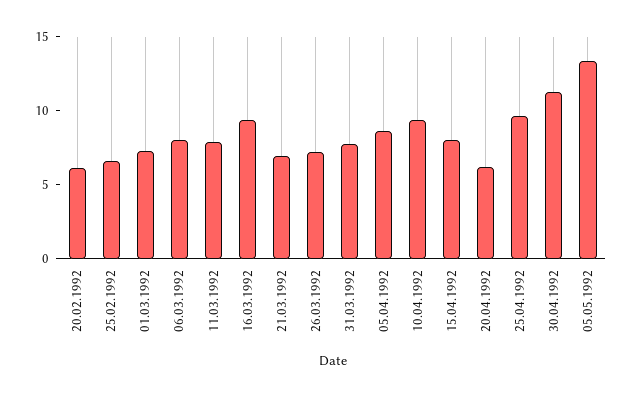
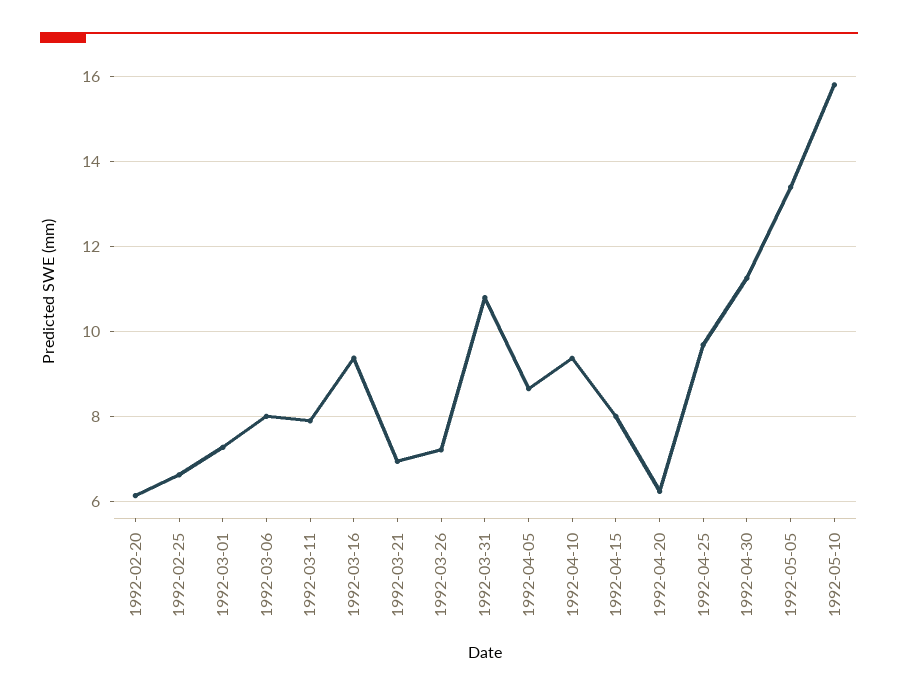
31.03.1992: 8 -> 10.8
1992-05-10: none -> 15.8

